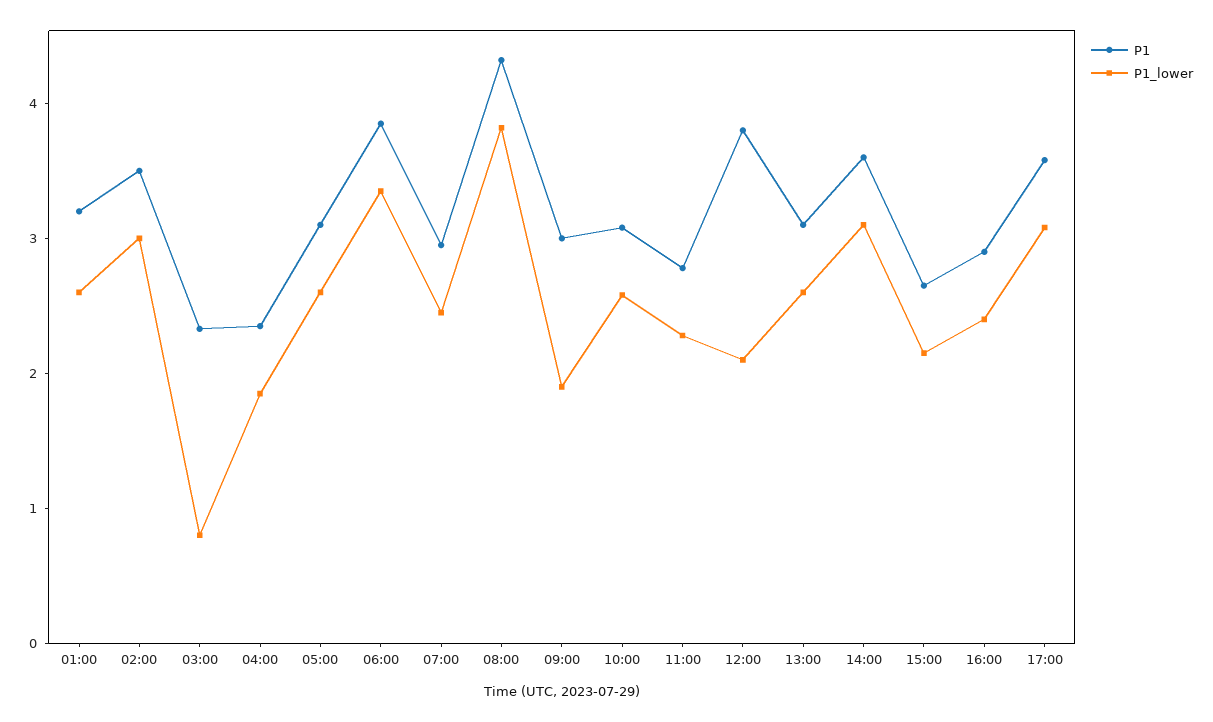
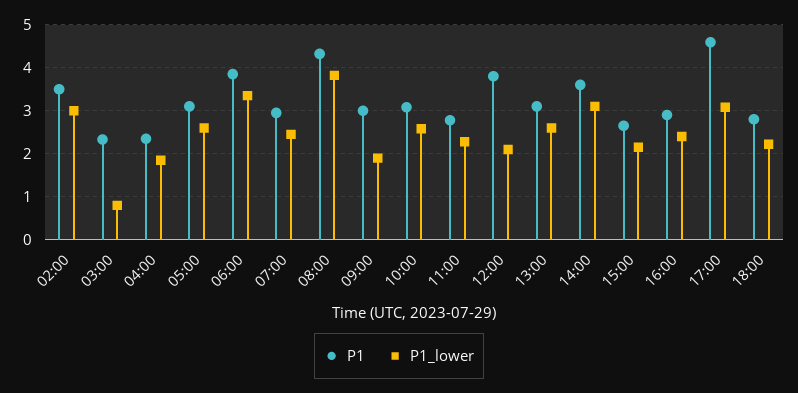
P1, 01:00: 3.2 -> none
P1_lower, 01:00: 2.6 -> none
P1, 17:00: 3.6 -> 4.6
P1, 18:00: none -> 2.8
P1_lower, 18:00: none -> 2.2

